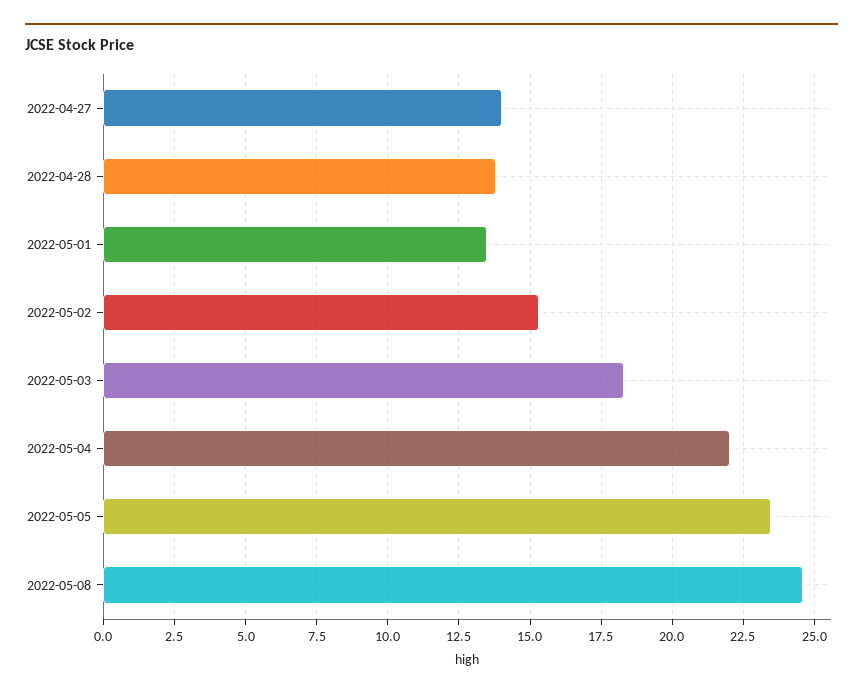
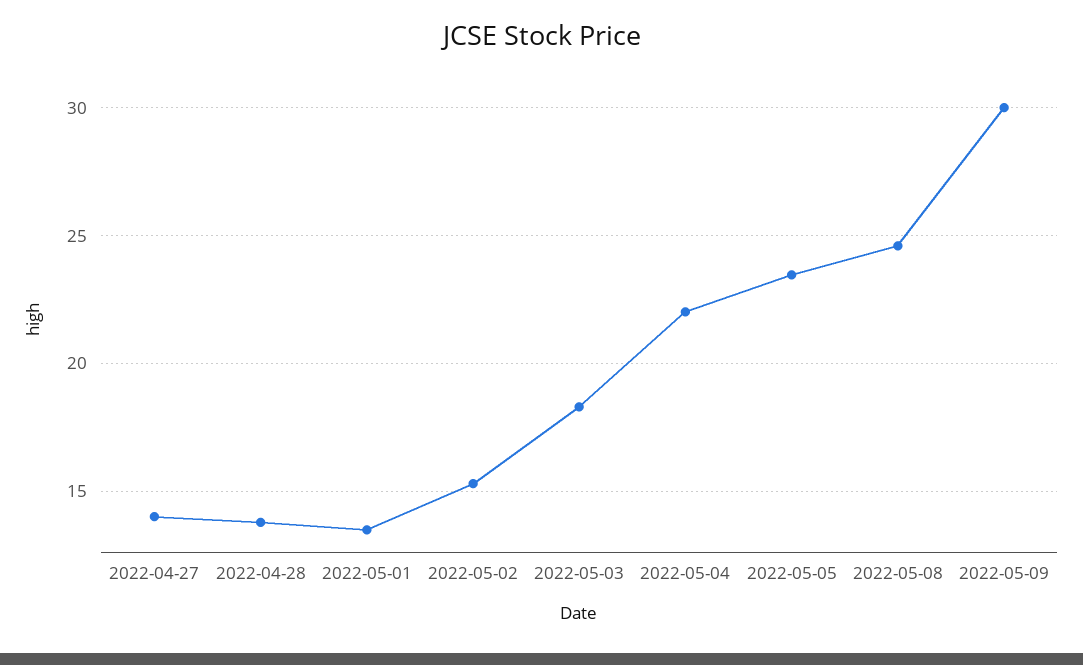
2022-05-09: none -> 30

